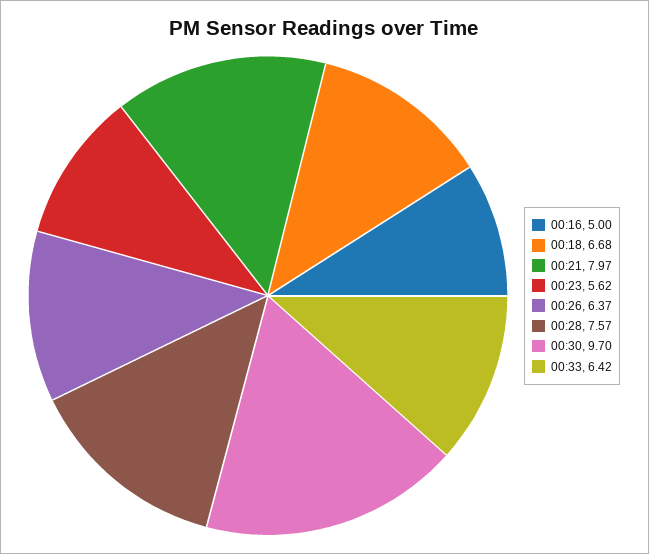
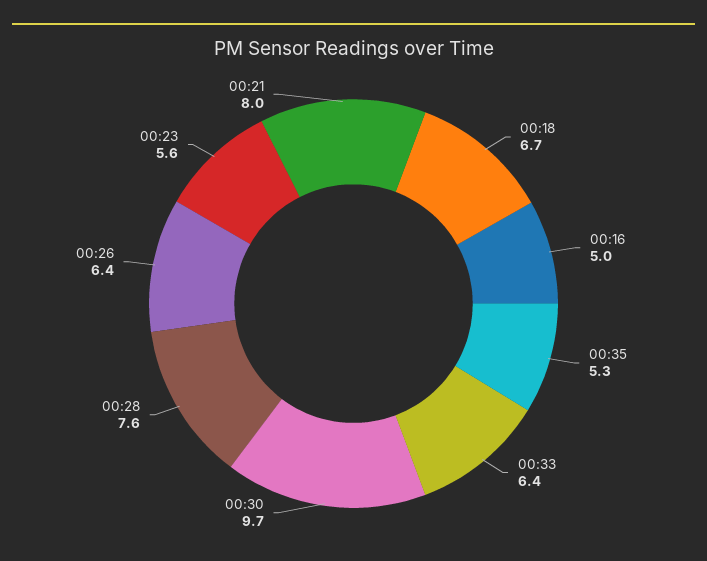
00:35: none -> 5.3

